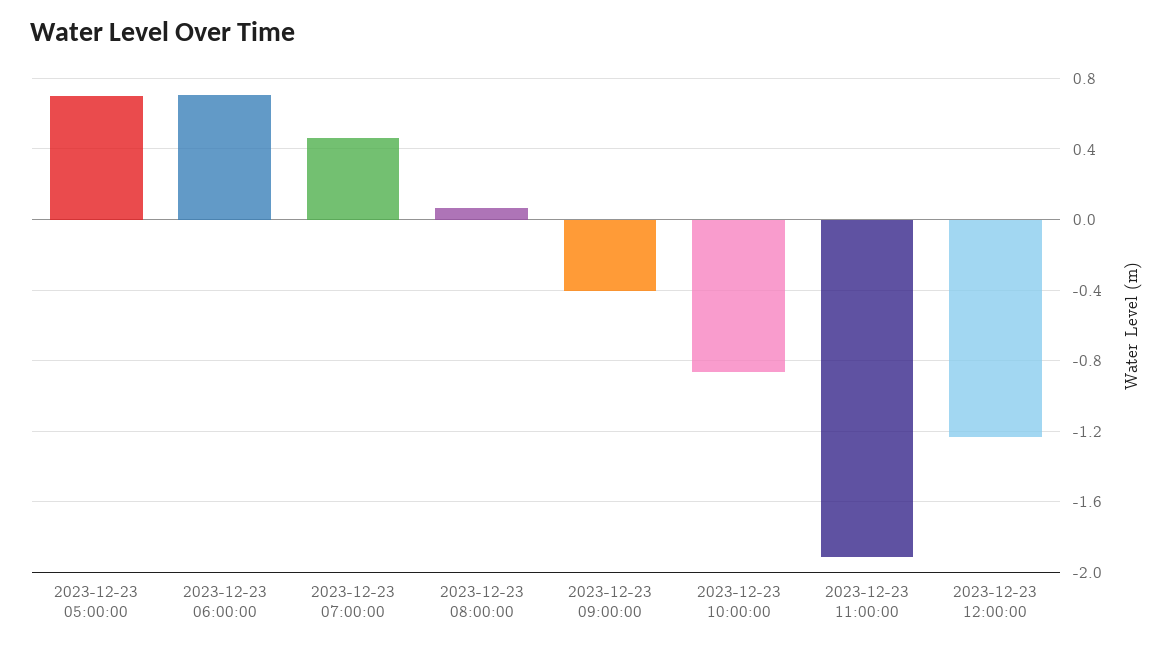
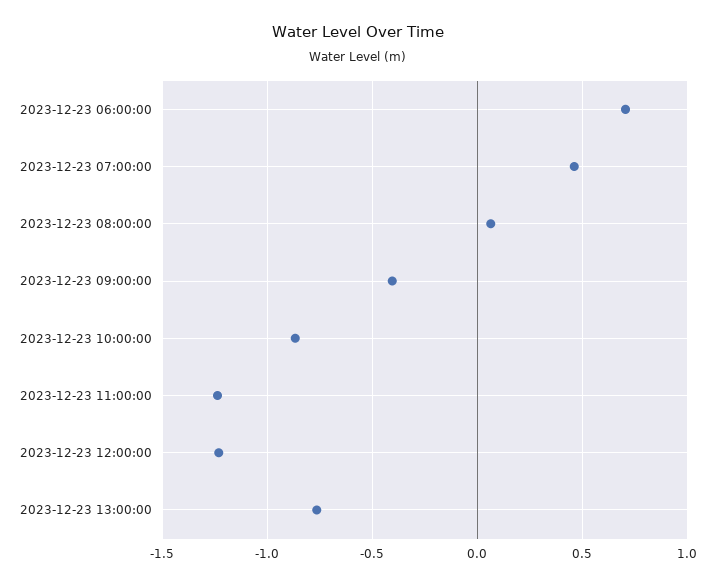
2023-12-23 05:00:00: 0.7 -> none
2023-12-23 11:00:00: -1.9 -> -1.25
2023-12-23 13:00:00: none -> -0.75

